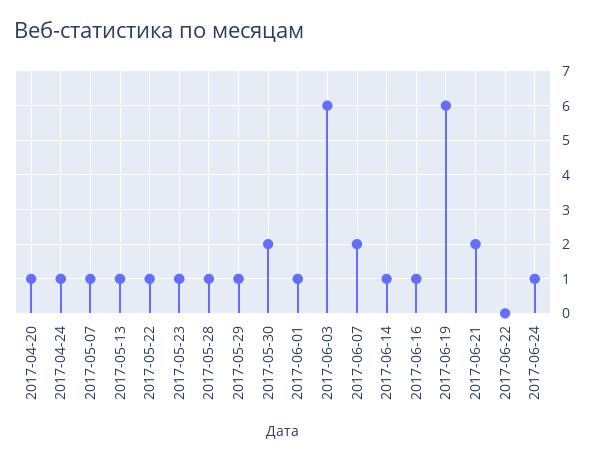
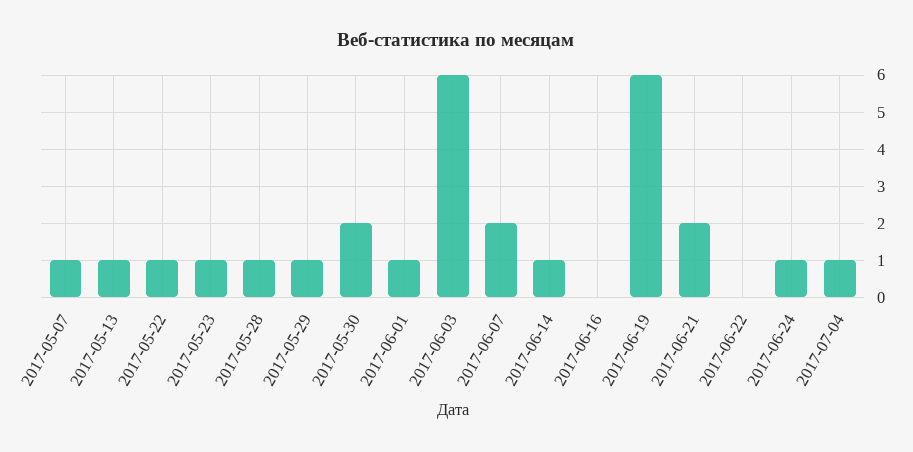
2017-04-20: 1 -> none
2017-04-24: 1 -> none
2017-06-16: 1 -> 0
2017-07-04: none -> 1

